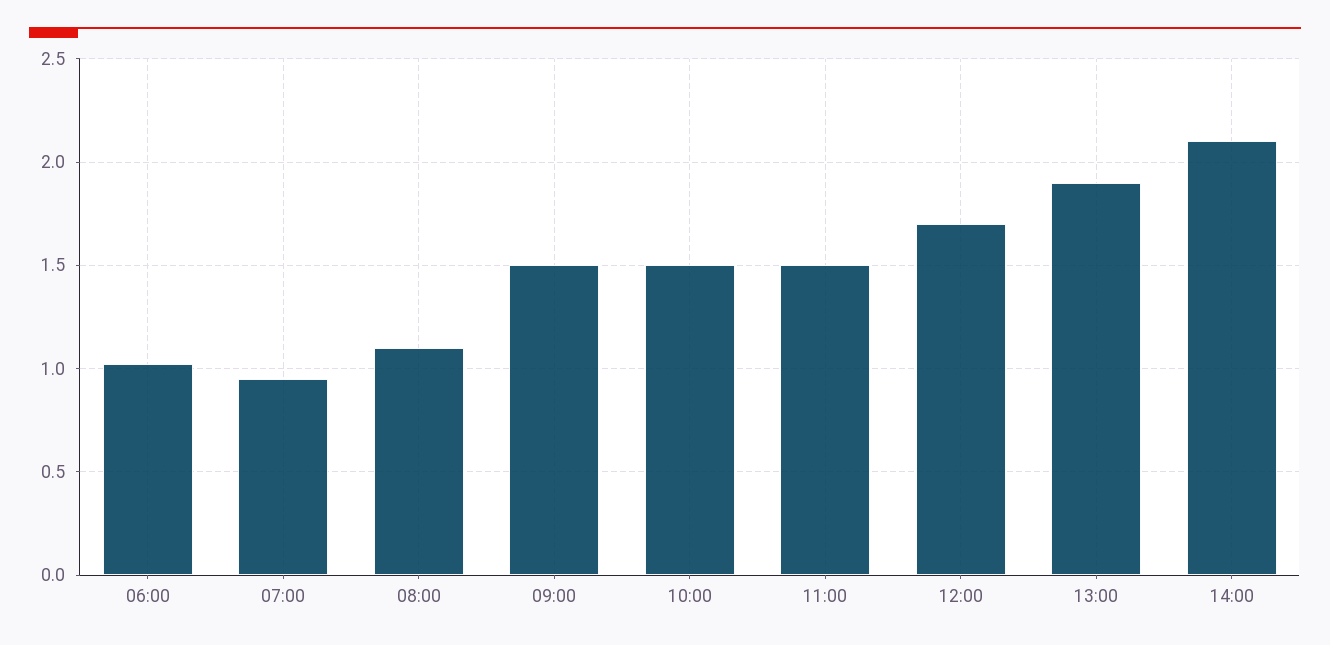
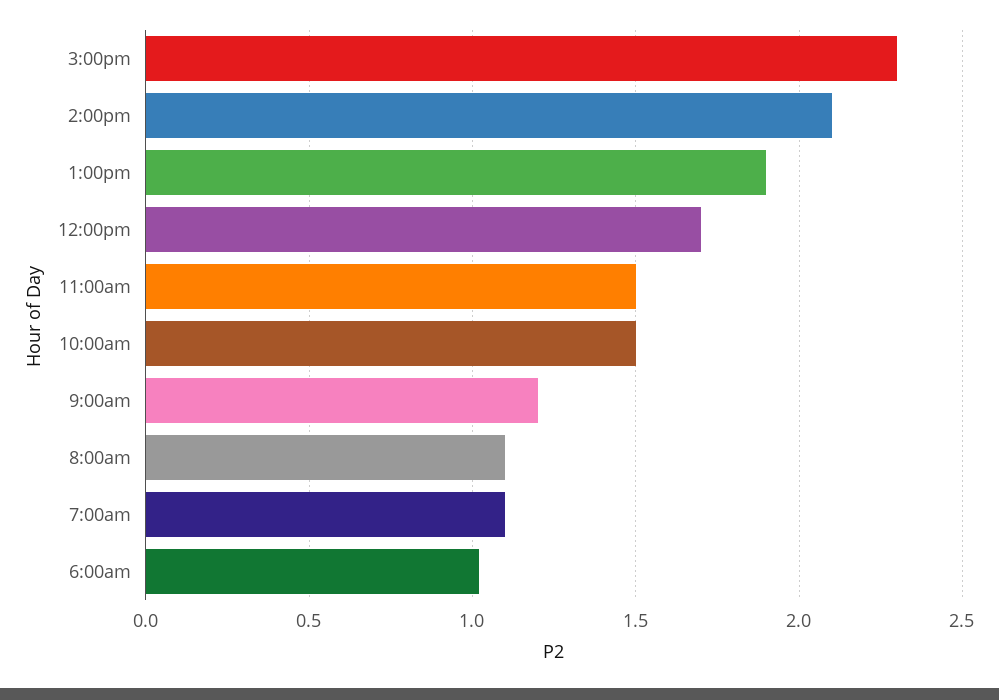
07:00: 0.95 -> 1.1
09:00: 1.5 -> 1.2
3:00pm: none -> 2.3

